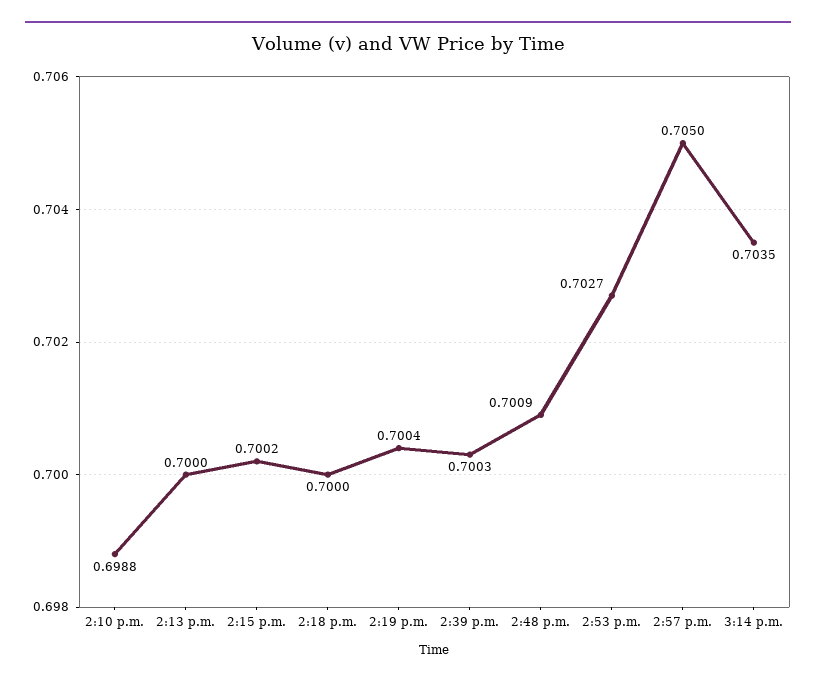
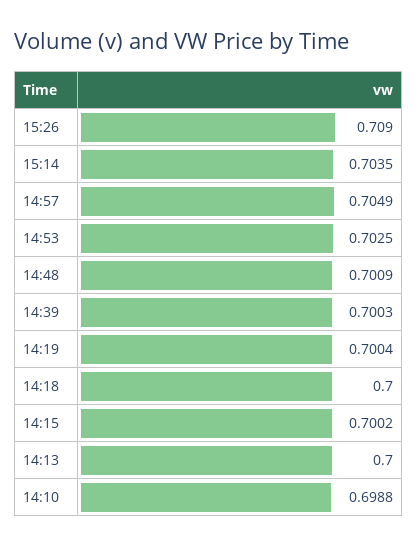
2:53 p.m.: 0.7027 -> 0.7025
2:57 p.m.: 0.705 -> 0.7049
15:26: none -> 0.709

